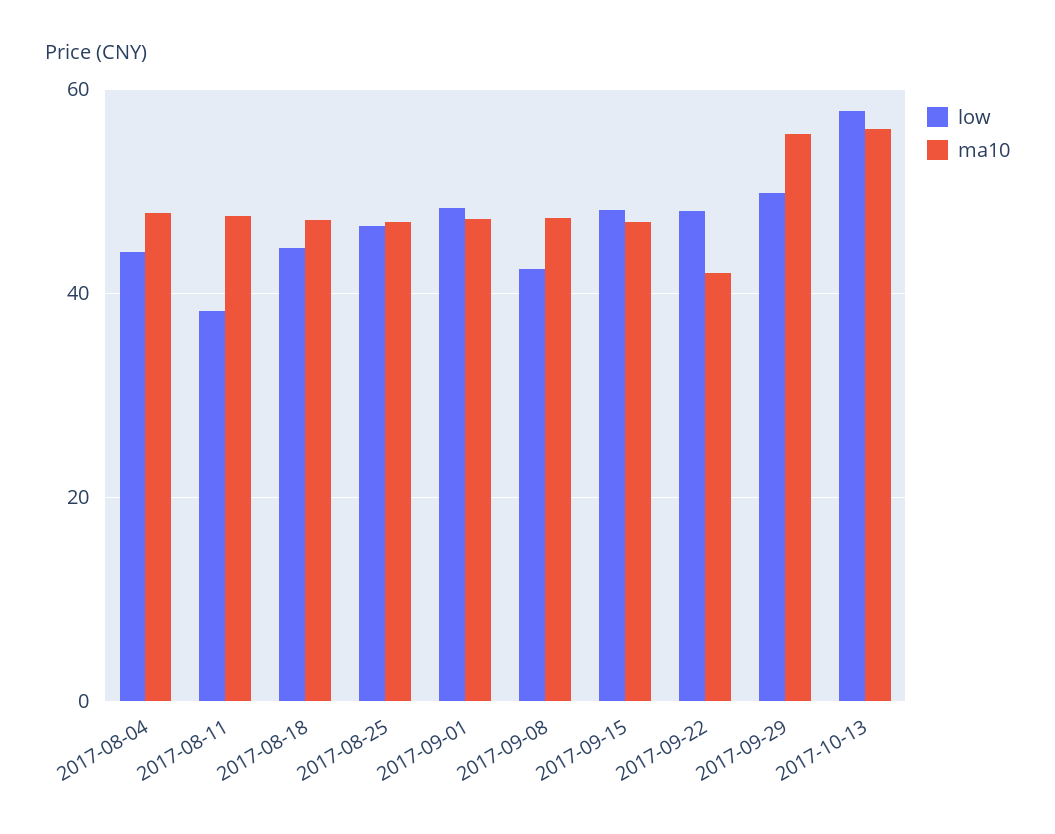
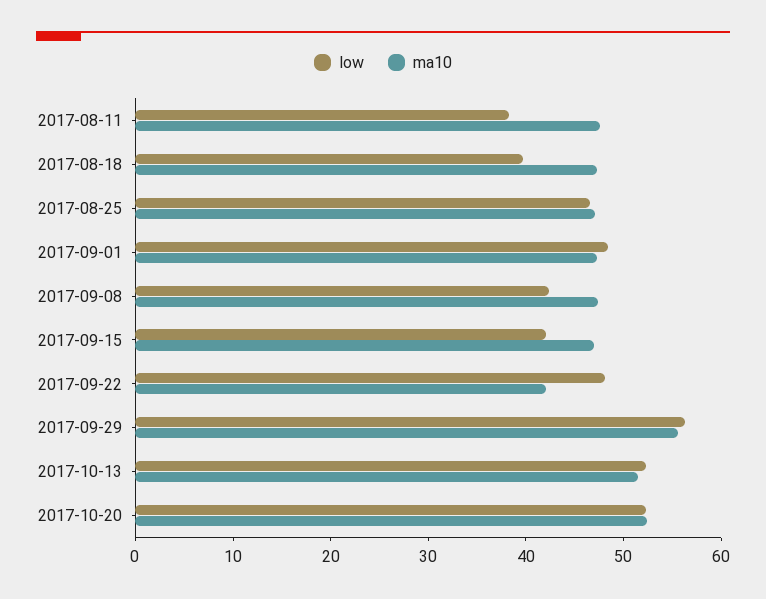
low, 2017-08-04: 44 -> none
ma10, 2017-08-04: 48 -> none
low, 2017-08-18: 44 -> 40
low, 2017-09-15: 48 -> 42
low, 2017-09-29: 50 -> 56
low, 2017-10-13: 58 -> 52
ma10, 2017-10-13: 56 -> 52
low, 2017-10-20: none -> 52
ma10, 2017-10-20: none -> 52

